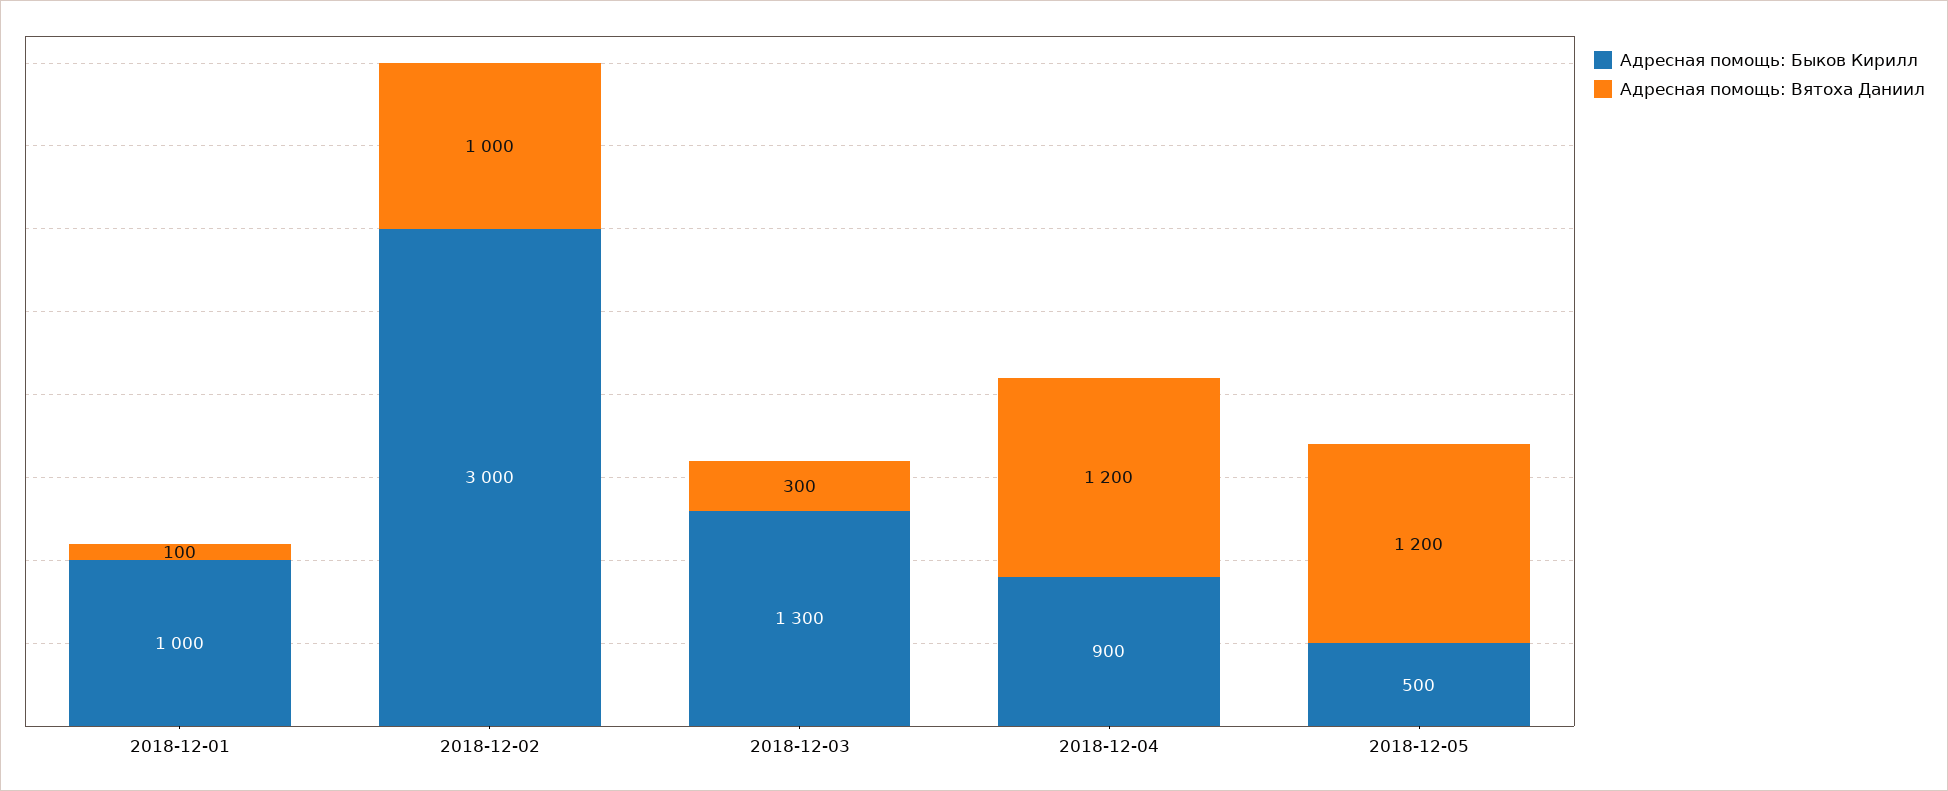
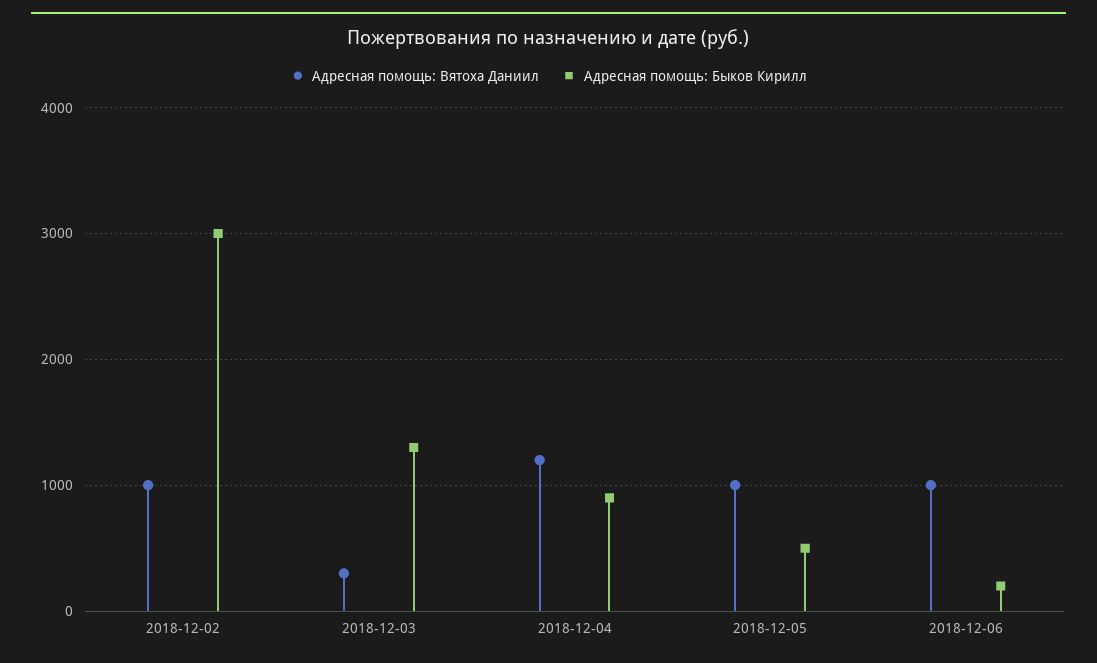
Адресная помощь: Быков Кирилл, 2018-12-01: 1000 -> none
Адресная помощь: Вятоха Даниил, 2018-12-01: 100 -> none
Адресная помощь: Вятоха Даниил, 2018-12-05: 1200 -> 1000
Адресная помощь: Вятоха Даниил, 2018-12-06: none -> 1000
Адресная помощь: Быков Кирилл, 2018-12-06: none -> 200

